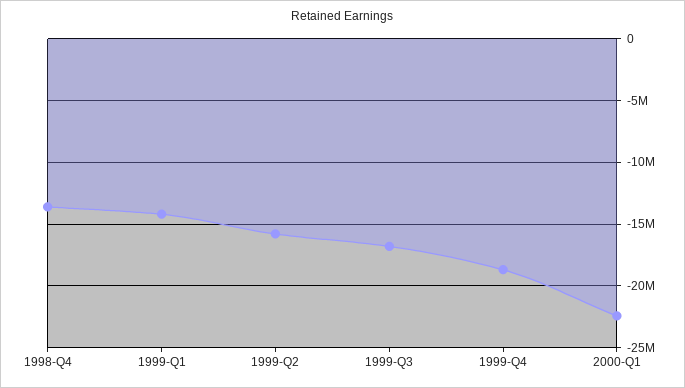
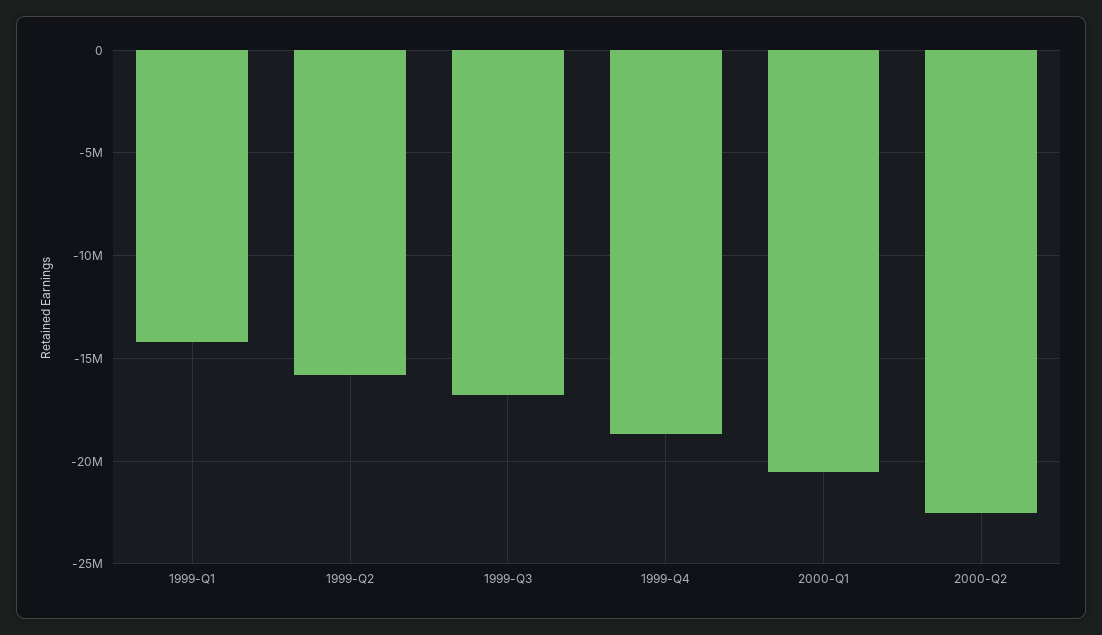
1998-Q4: -13500000 -> none
2000-Q1: -22500000 -> -20500000
2000-Q2: none -> -22500000

